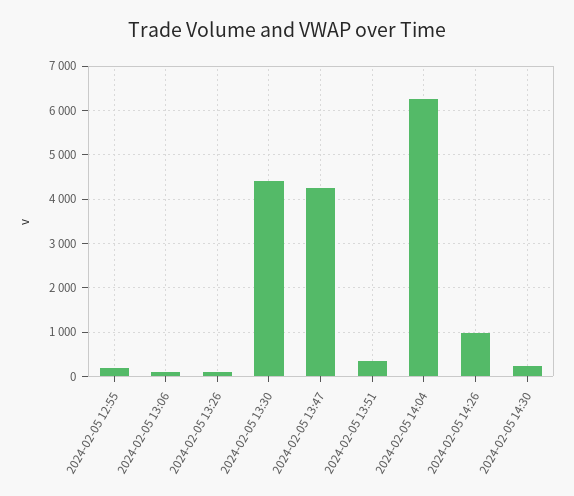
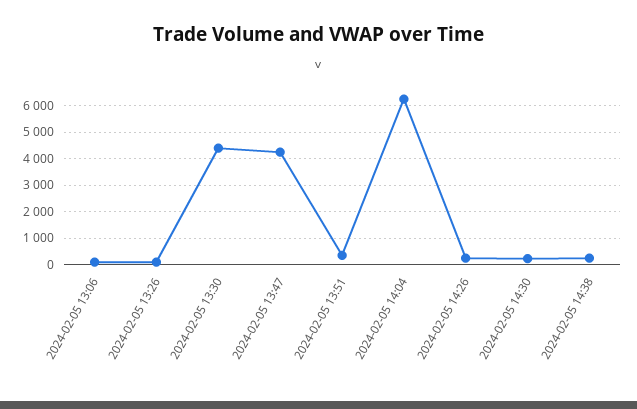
2024-02-05 12:55: 200 -> none
2024-02-05 14:26: 1000 -> 250
2024-02-05 14:38: none -> 250

